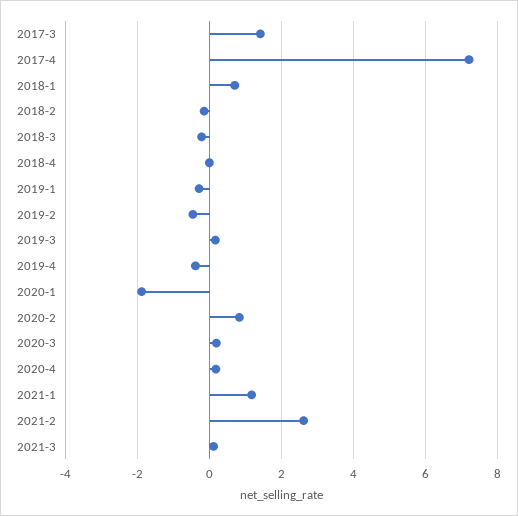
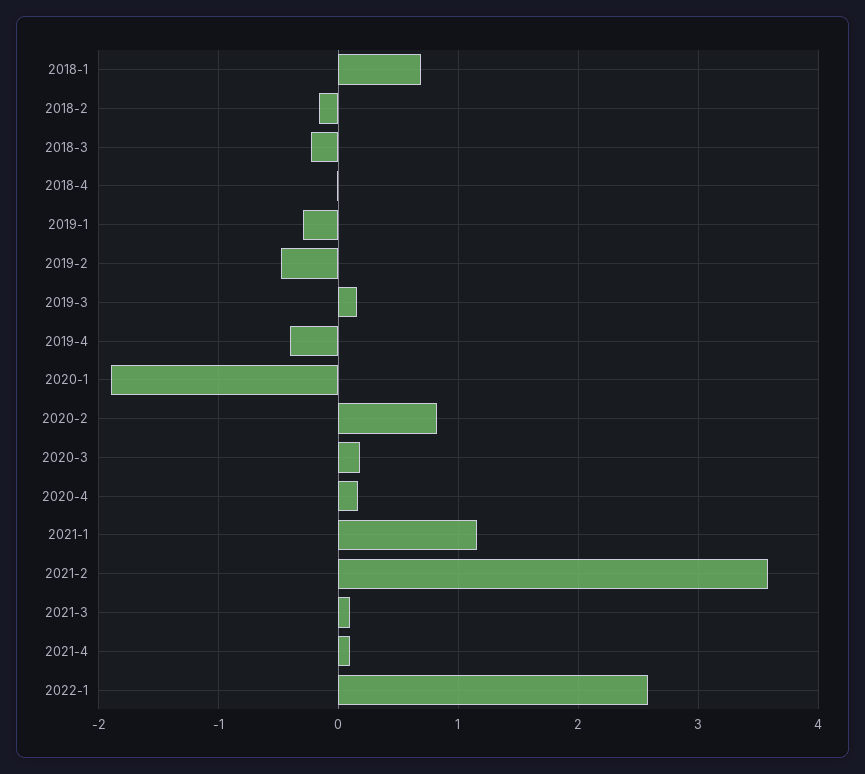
2017-3: 1.4 -> none
2017-4: 7.2 -> none
2021-2: 2.6 -> 3.6
2021-4: none -> 0.1
2022-1: none -> 2.6

